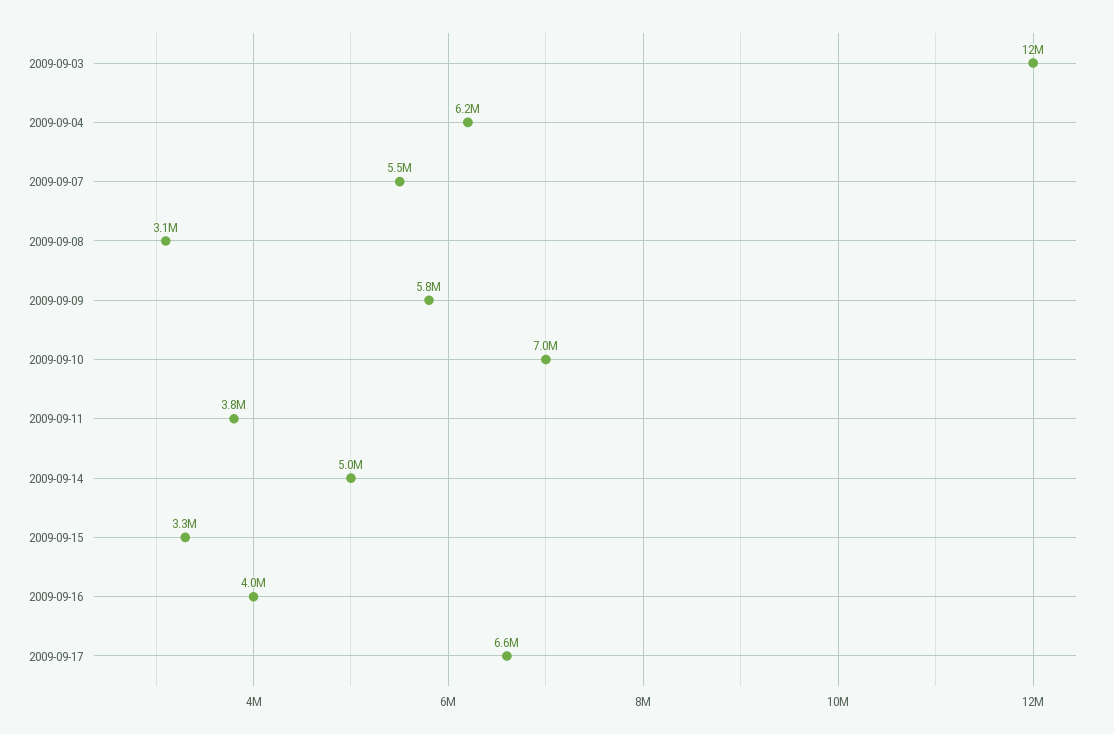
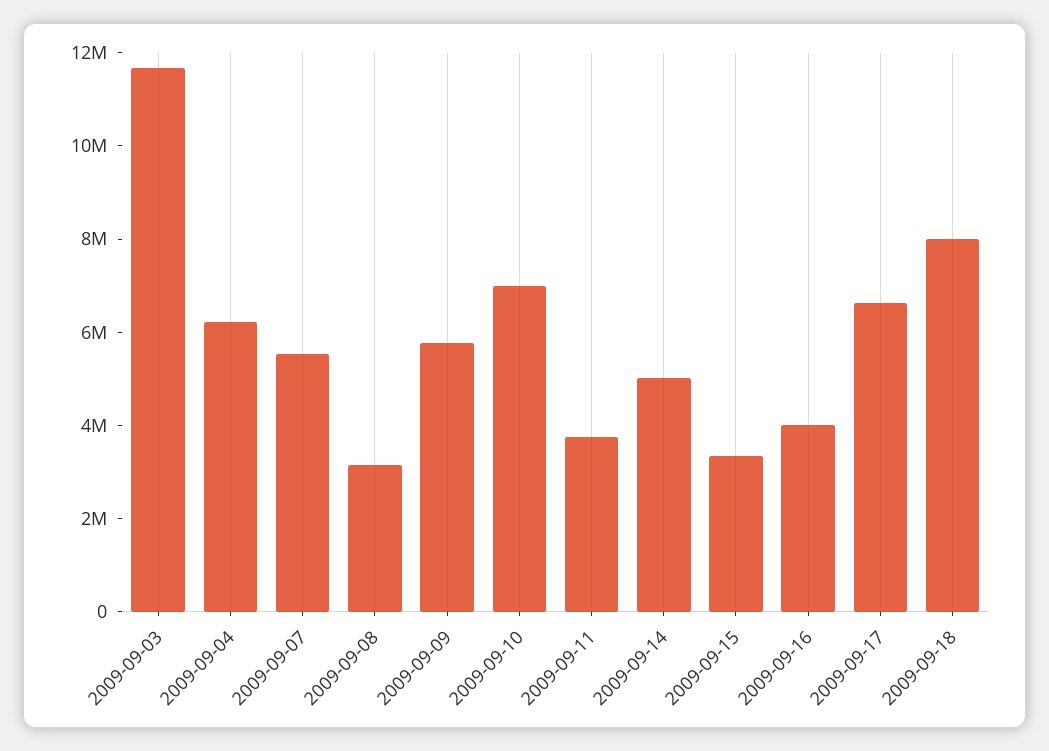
2009-09-18: none -> 8000000

